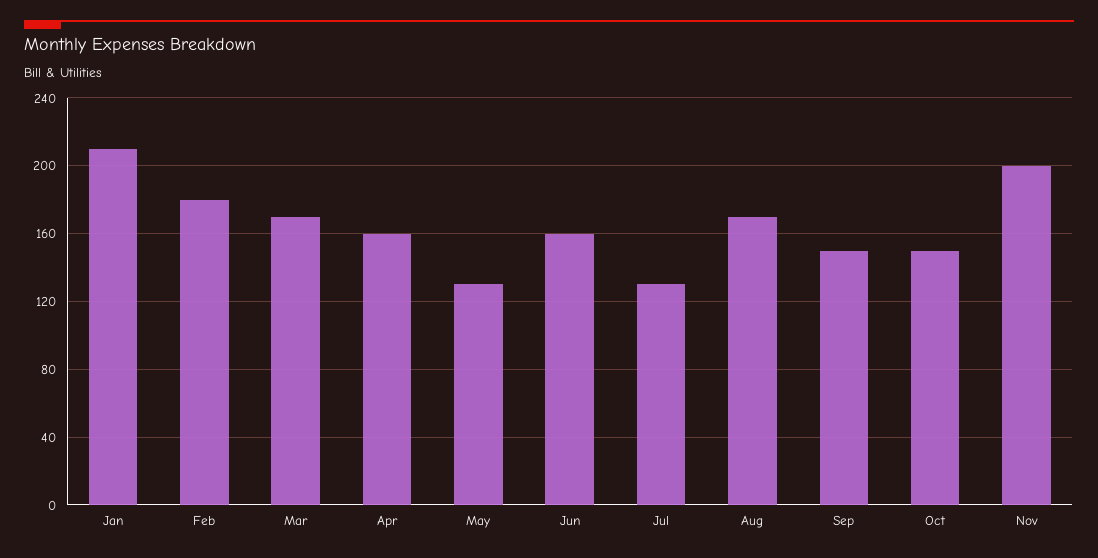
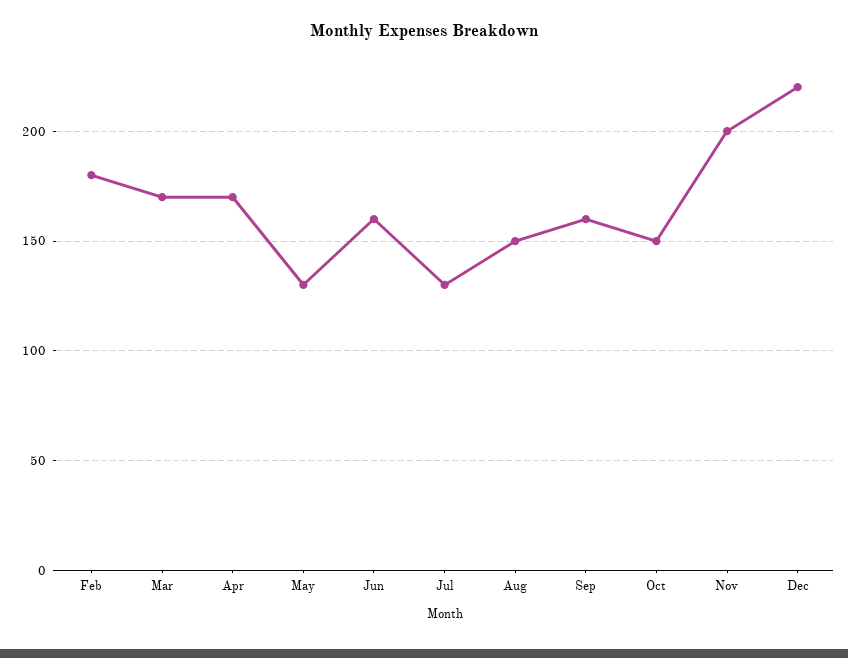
Jan: 210 -> none
Apr: 160 -> 170
Aug: 170 -> 150
Sep: 150 -> 160
Dec: none -> 220

